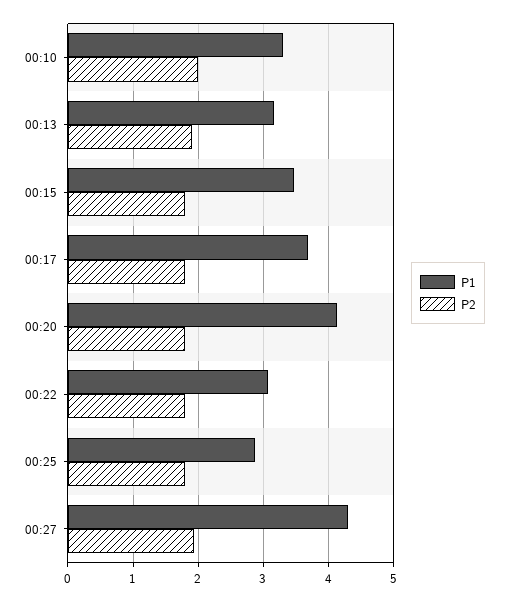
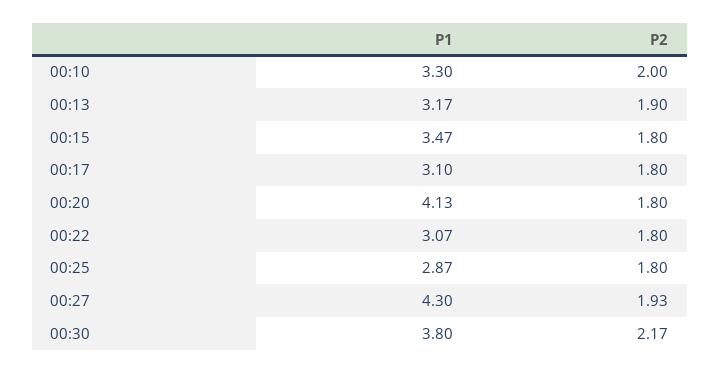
P1, 00:17: 3.7 -> 3.1
P1, 00:30: none -> 3.8
P2, 00:30: none -> 2.17

